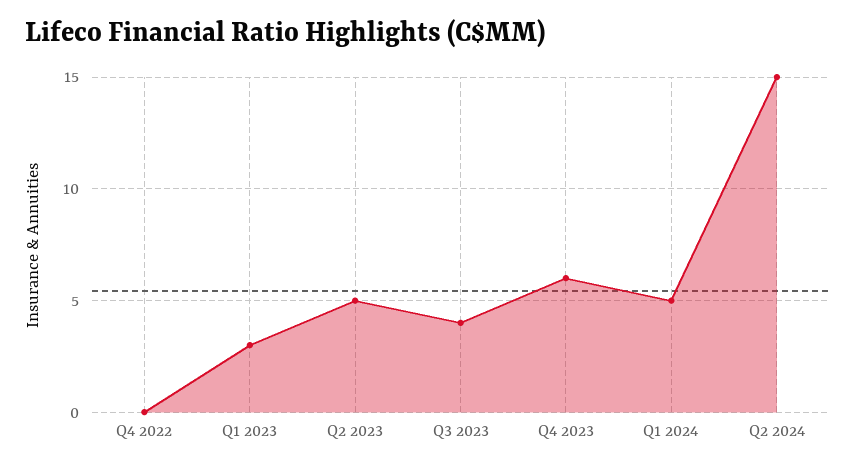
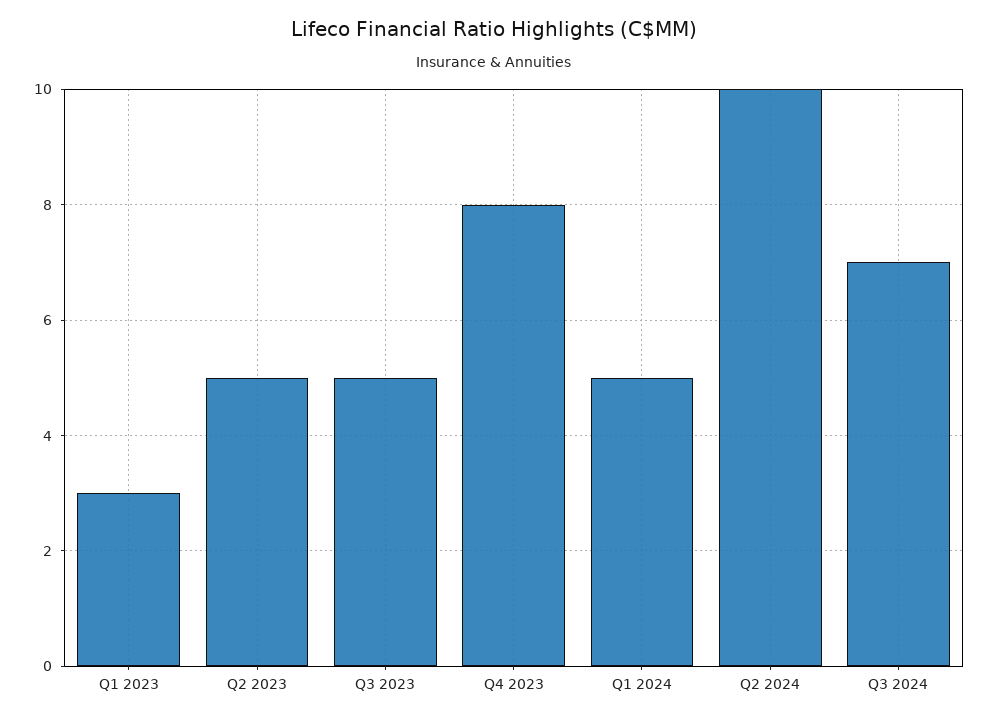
Q4 2022: 0 -> none
Q3 2023: 4 -> 5
Q4 2023: 6 -> 8
Q2 2024: 15 -> 10
Q3 2024: none -> 7

